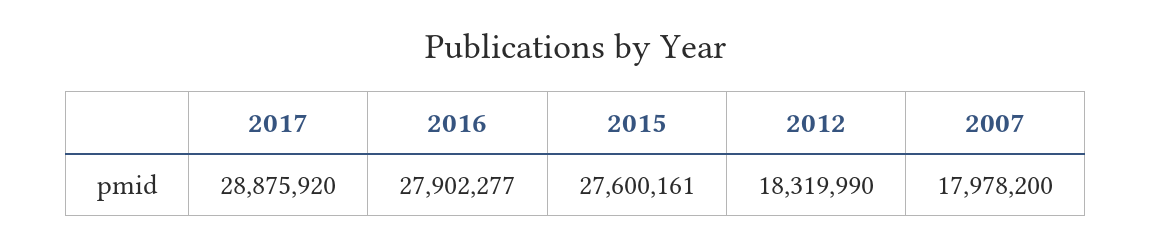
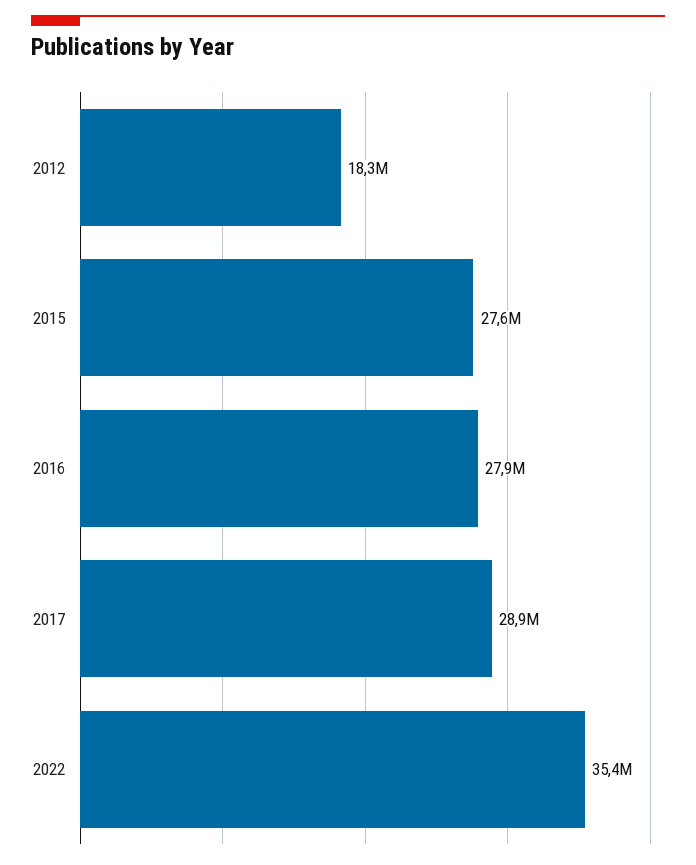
2007: 17978200 -> none
2022: none -> 35400000

